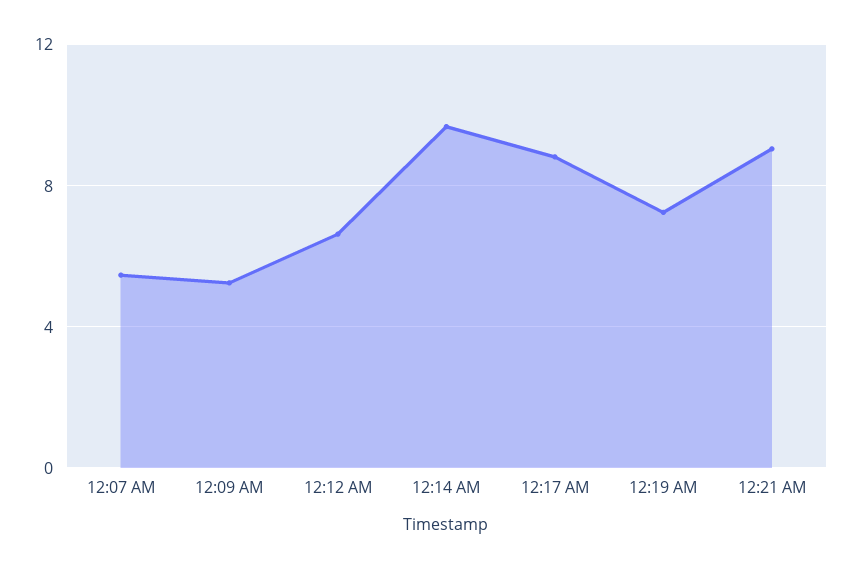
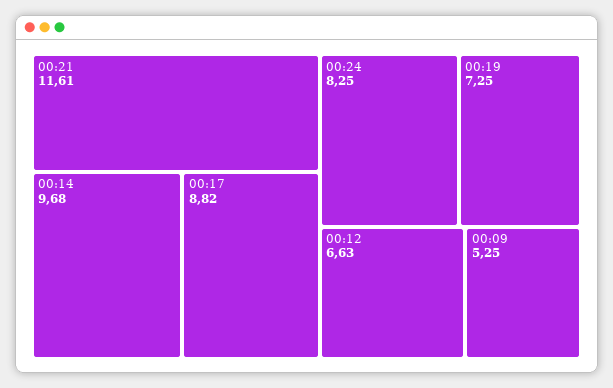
12:07 AM: 5.5 -> none
12:21 AM: 9 -> 11.61
00:24: none -> 8.25

